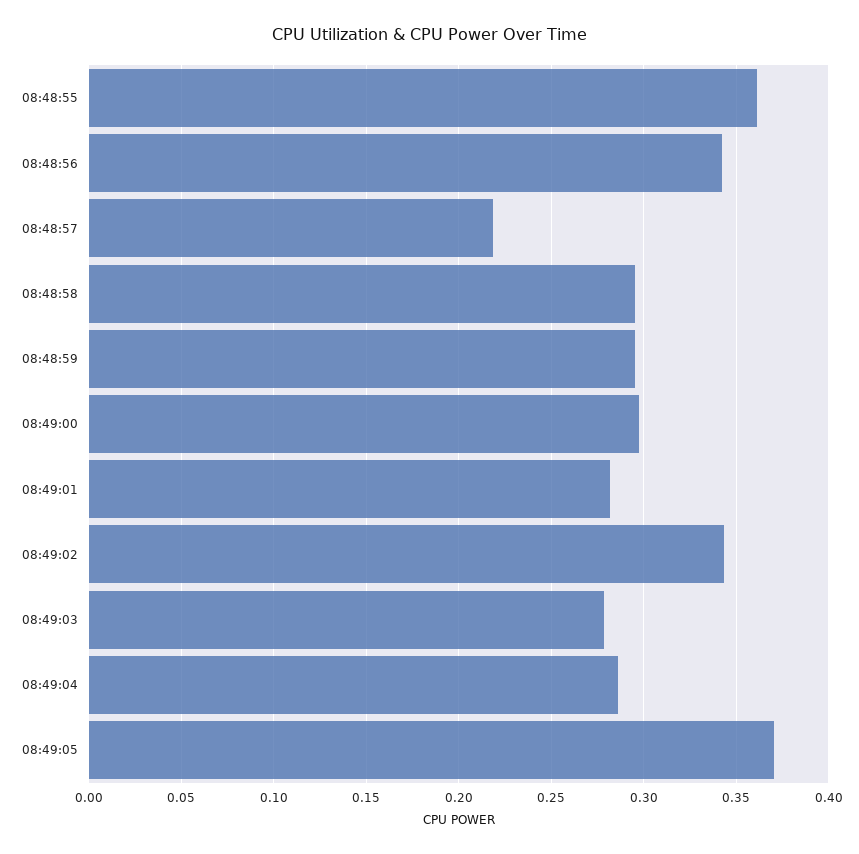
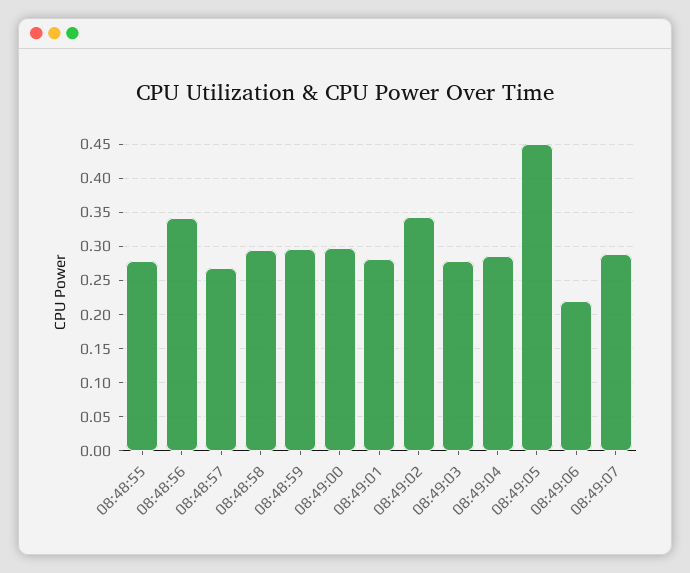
08:48:55: 0.36 -> 0.28
08:48:57: 0.22 -> 0.27
08:49:05: 0.37 -> 0.45
08:49:06: none -> 0.22
08:49:07: none -> 0.29

